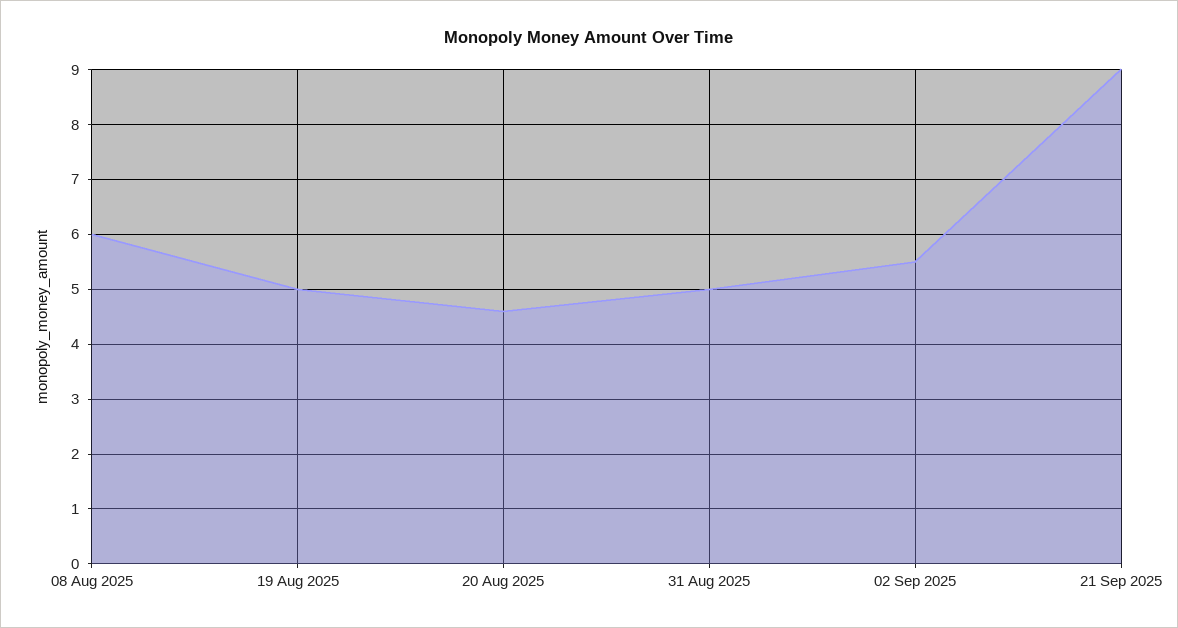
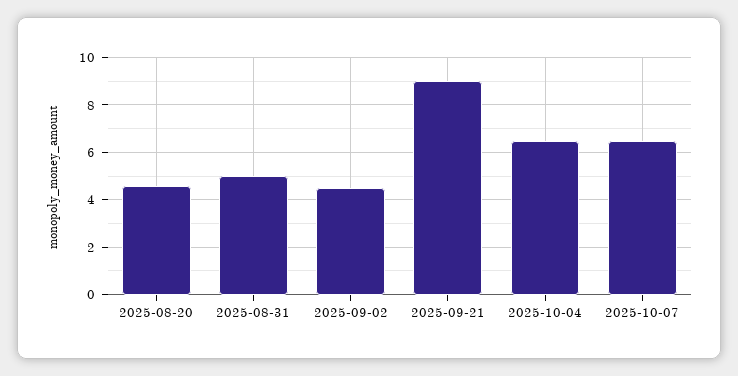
08 Aug 2025: 6 -> none
19 Aug 2025: 5 -> none
02 Sep 2025: 5.5 -> 4.5
2025-10-04: none -> 6.5
2025-10-07: none -> 6.5

